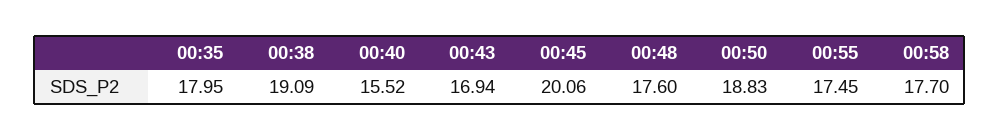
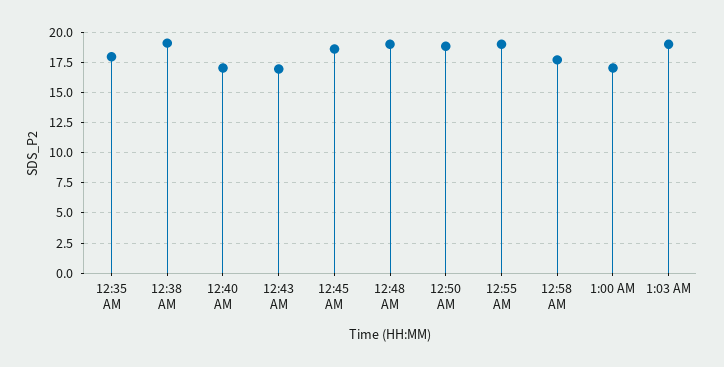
00:40: 15.52 -> 17
00:45: 20.06 -> 18.5
00:48: 17.6 -> 19
00:55: 17.45 -> 19
1:00 AM: none -> 17
1:03 AM: none -> 19

